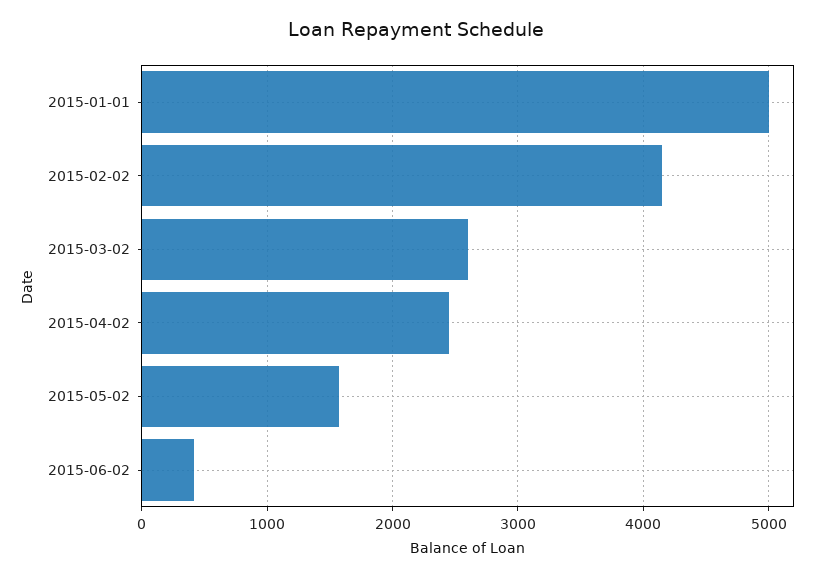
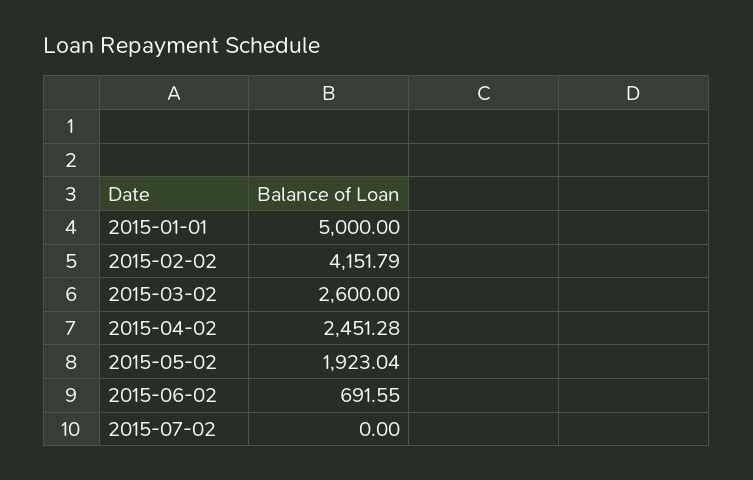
2015-05-02: 1600 -> 1923.04
2015-06-02: 400 -> 691.55
2015-07-02: none -> 0

